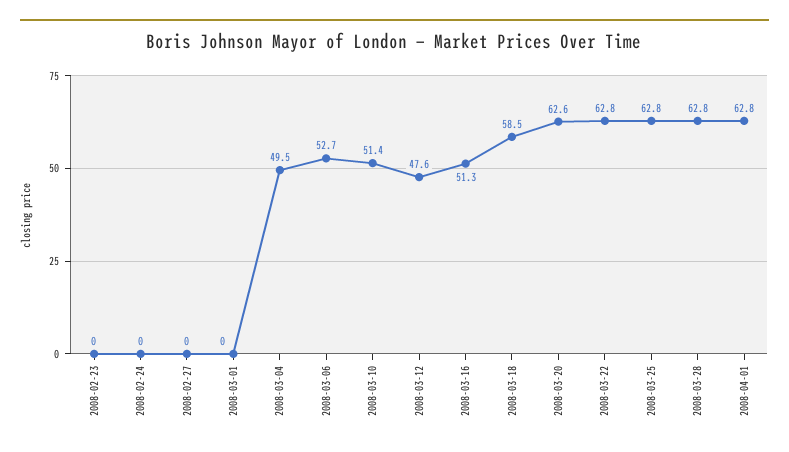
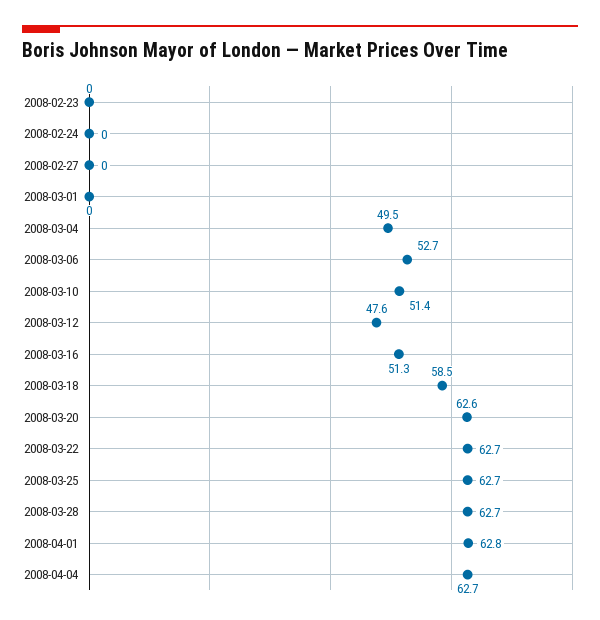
2008-03-22: 62.8 -> 62.7
2008-03-25: 62.8 -> 62.7
2008-03-28: 62.8 -> 62.7
2008-04-04: none -> 62.7

